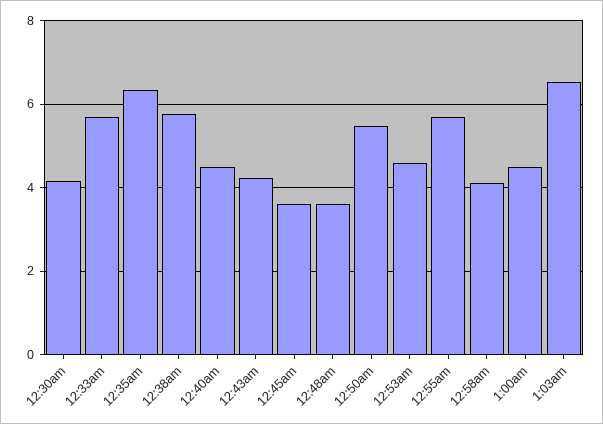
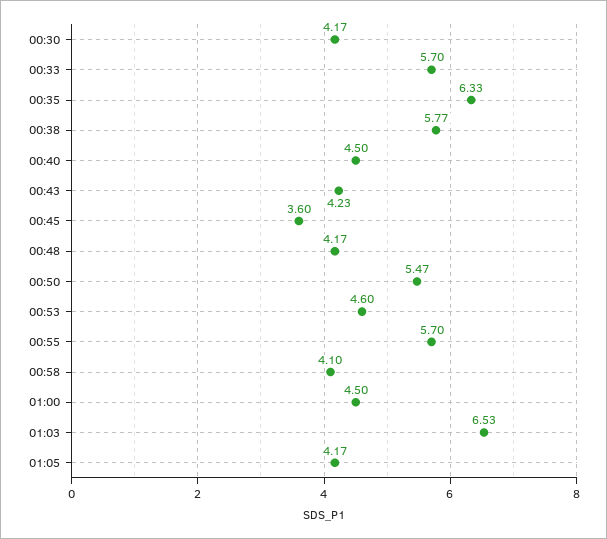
12:48am: 3.6 -> 4.17
01:05: none -> 4.17

